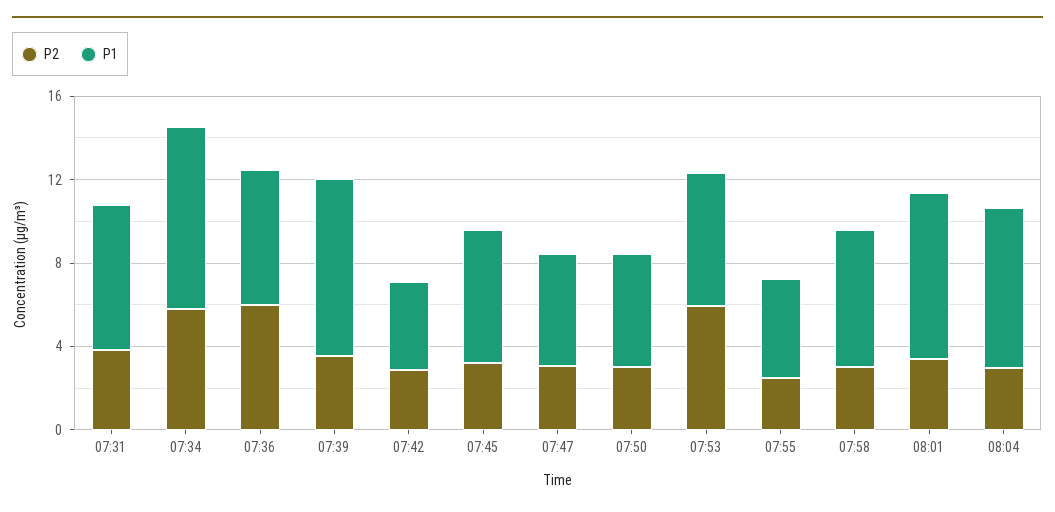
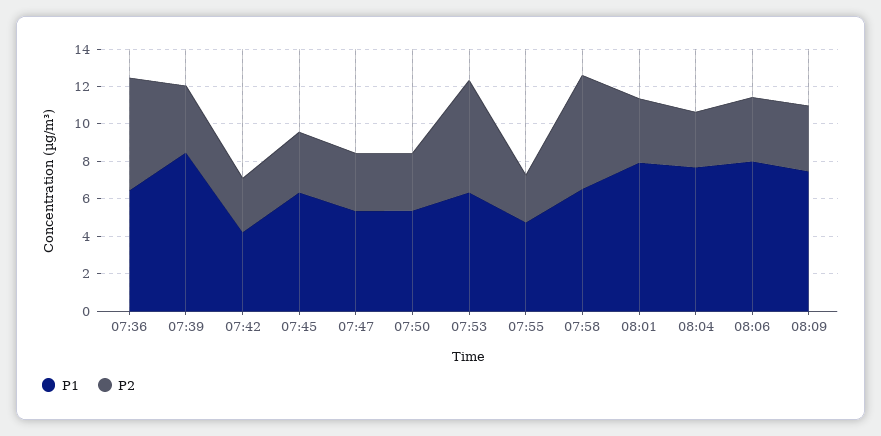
P2, 07:31: 4 -> none
P1, 07:31: 7 -> none
P2, 07:34: 6 -> none
P1, 07:34: 9 -> none
P2, 07:58: 3 -> 6
P1, 08:06: none -> 8
P2, 08:06: none -> 3.5
P1, 08:09: none -> 7.5
P2, 08:09: none -> 3.5

